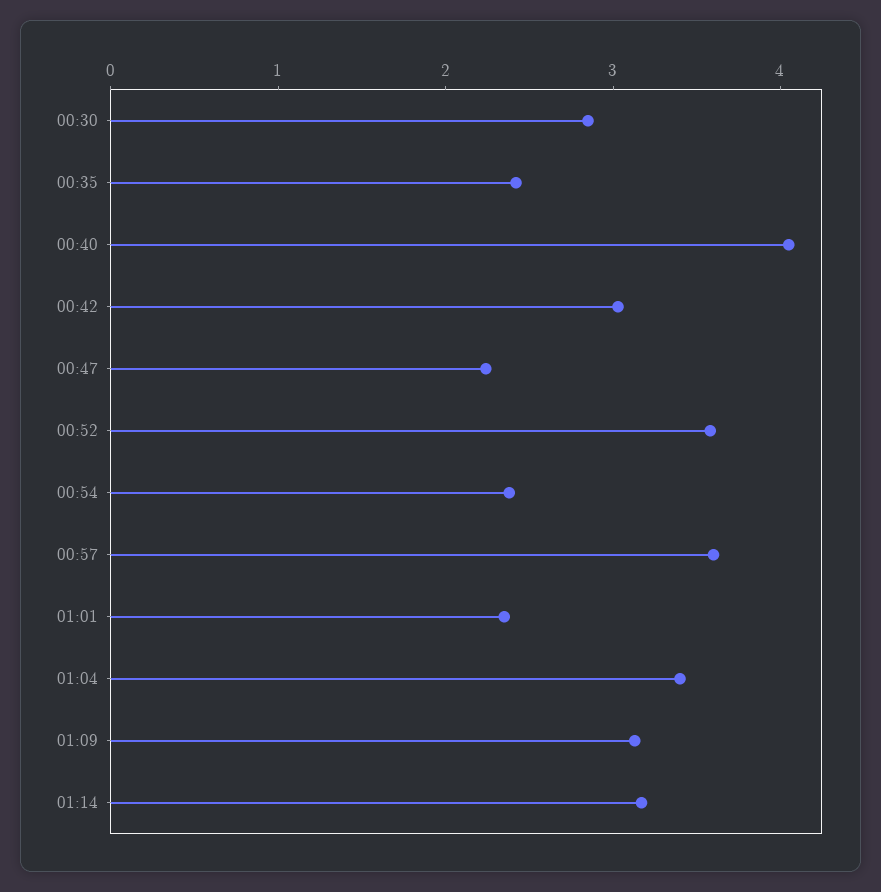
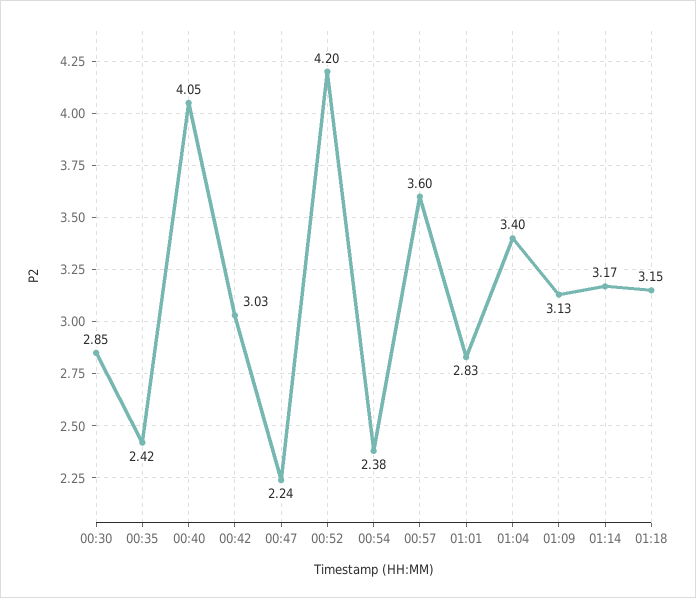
00:52: 3.6 -> 4.2
01:01: 2.4 -> 2.83
01:18: none -> 3.15

